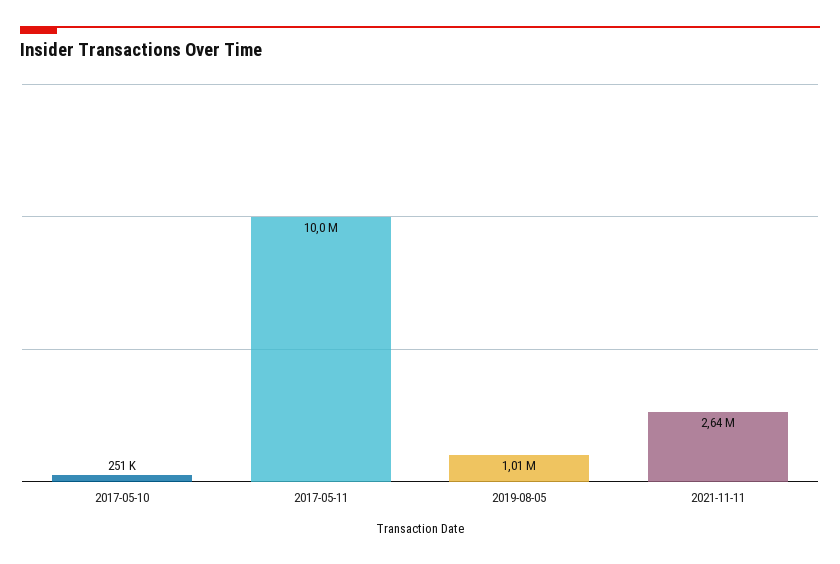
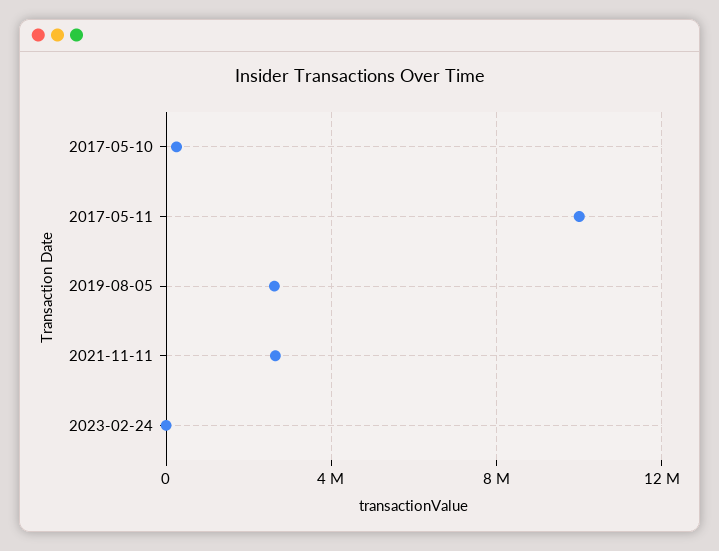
2019-08-05: 1010000 -> 2500000
2023-02-24: none -> 0

